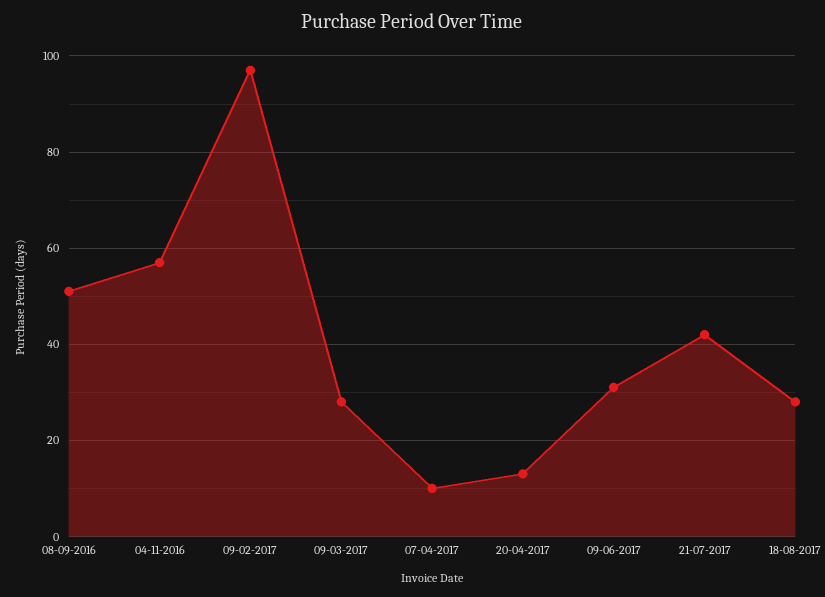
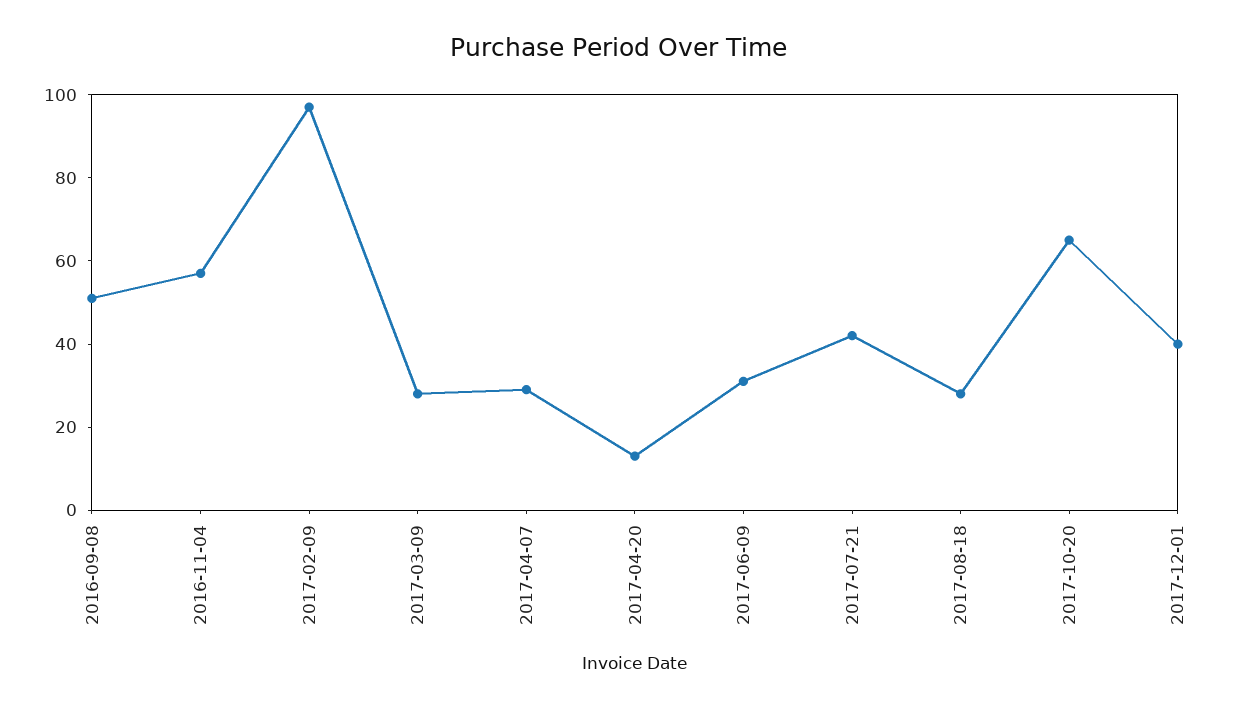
07-04-2017: 10 -> 30
2017-10-20: none -> 65
2017-12-01: none -> 40

